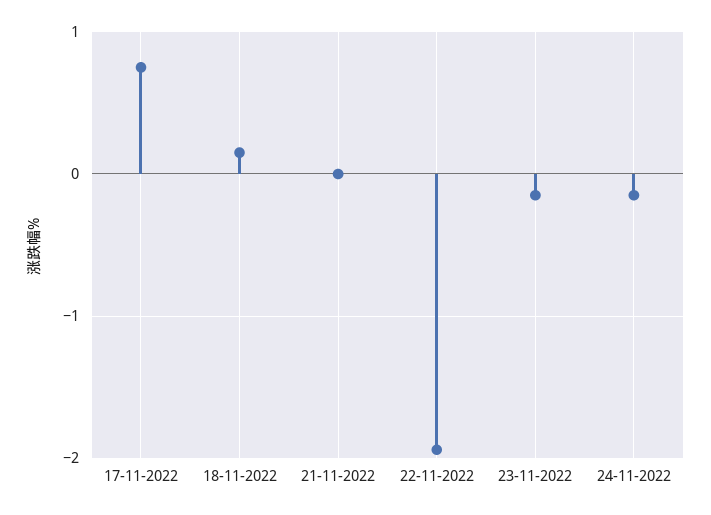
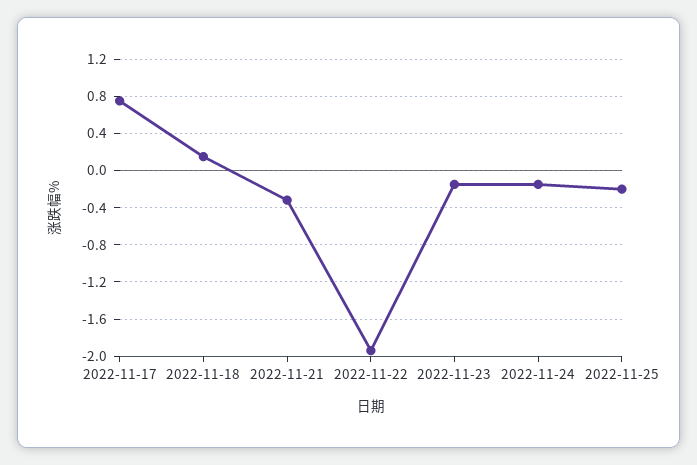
21-11-2022: 0 -> -0.3
2022-11-25: none -> -0.2

